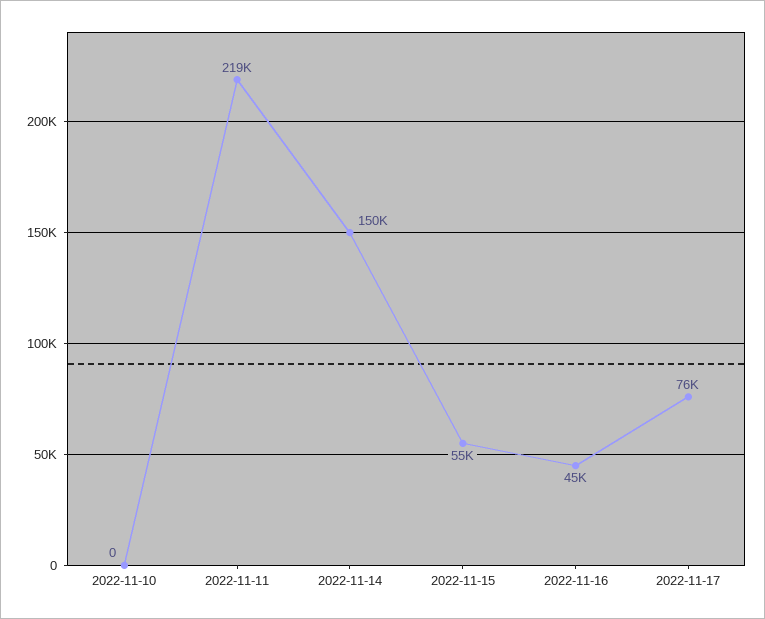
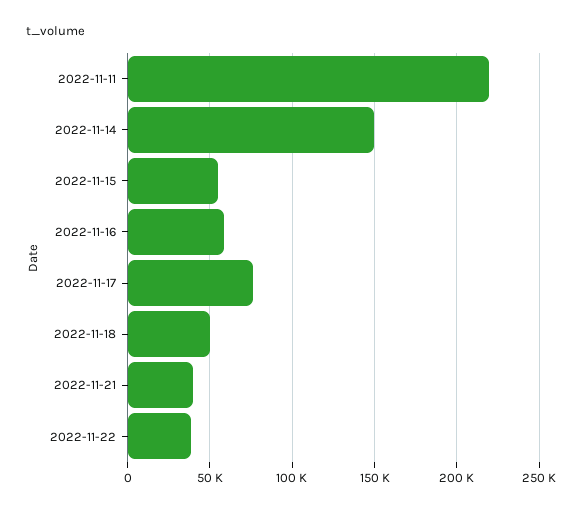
2022-11-10: 0 -> none
2022-11-16: 45000 -> 60000
2022-11-18: none -> 50000
2022-11-21: none -> 40000
2022-11-22: none -> 40000

